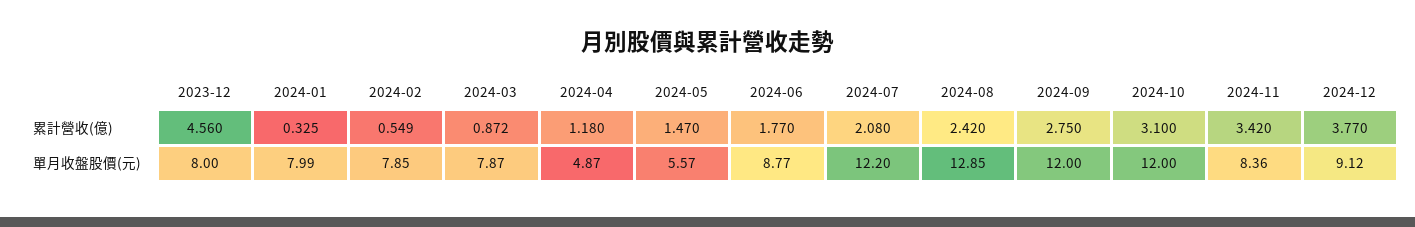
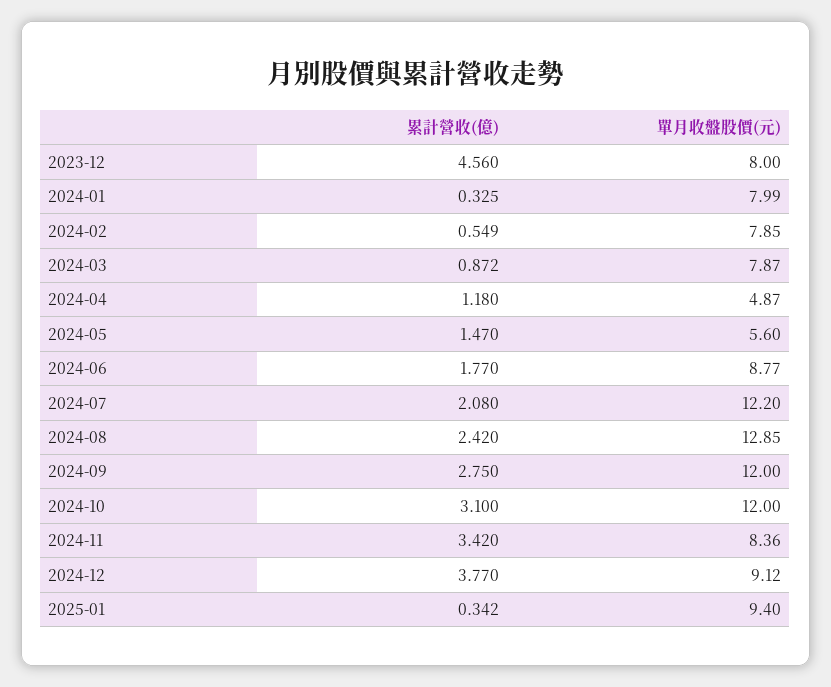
2024-05, 單月收盤股價(元): 5.57 -> 5.6
2025-01, 累計營收(億): none -> 0.342
2025-01, 單月收盤股價(元): none -> 9.4

